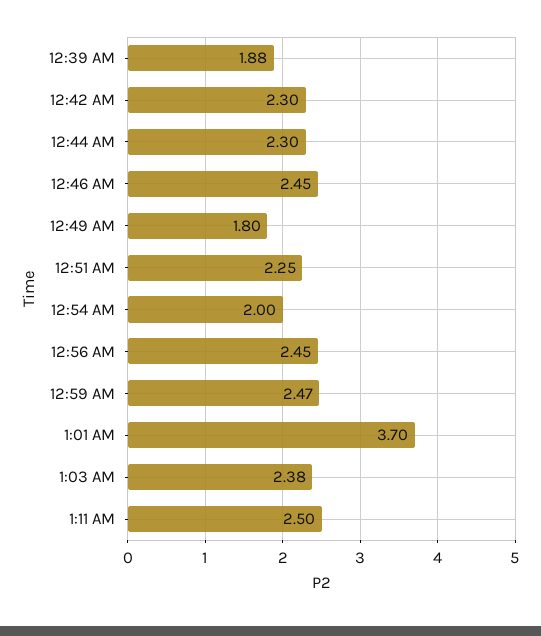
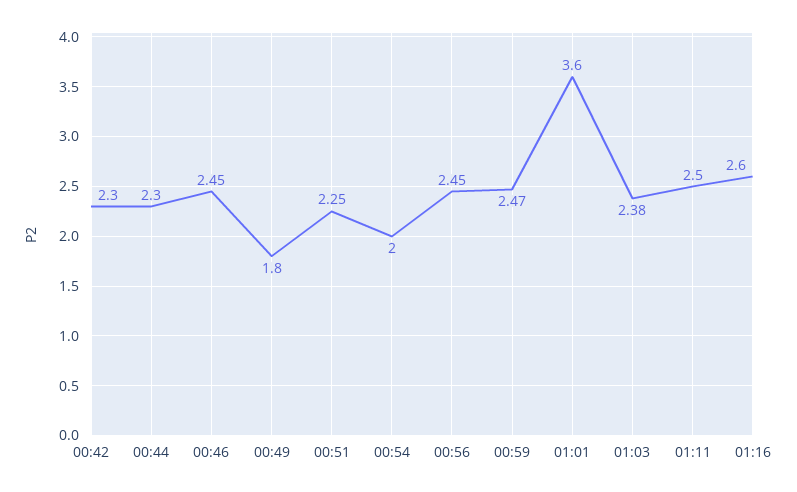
12:39 AM: 1.88 -> none
1:01 AM: 3.7 -> 3.6
01:16: none -> 2.6

